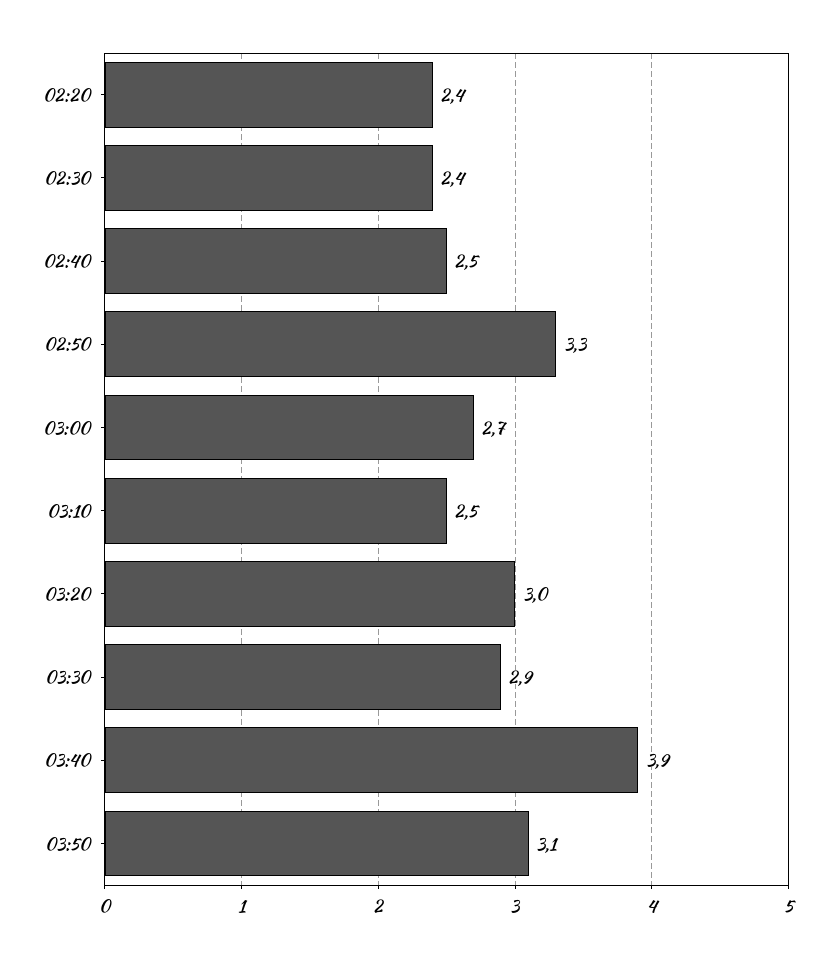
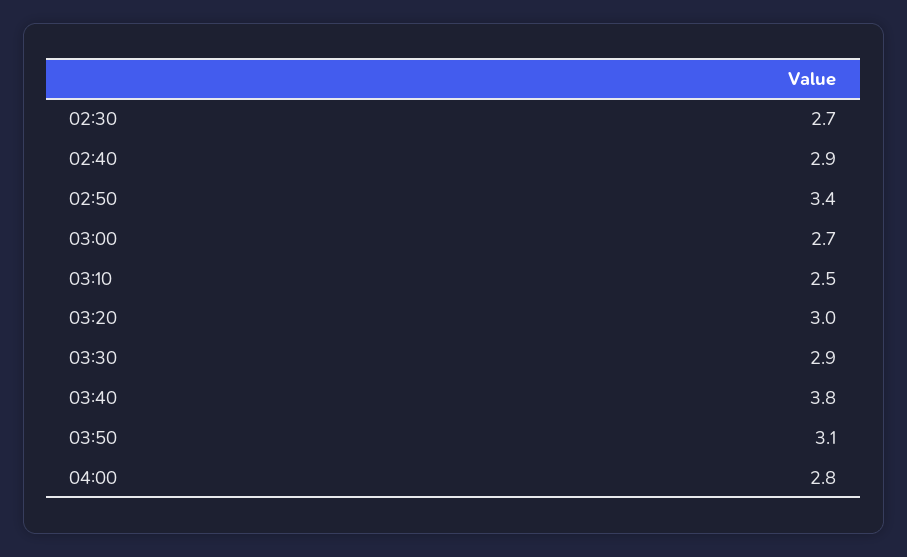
02:20: 2.4 -> none
02:30: 2.4 -> 2.7
02:40: 2.5 -> 2.9
02:50: 3.3 -> 3.4
03:40: 3.9 -> 3.8
04:00: none -> 2.8

